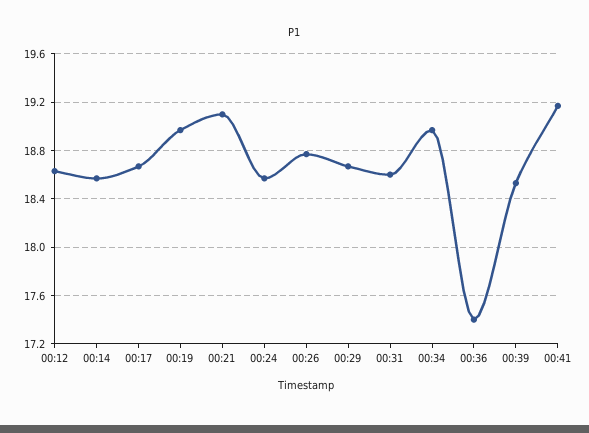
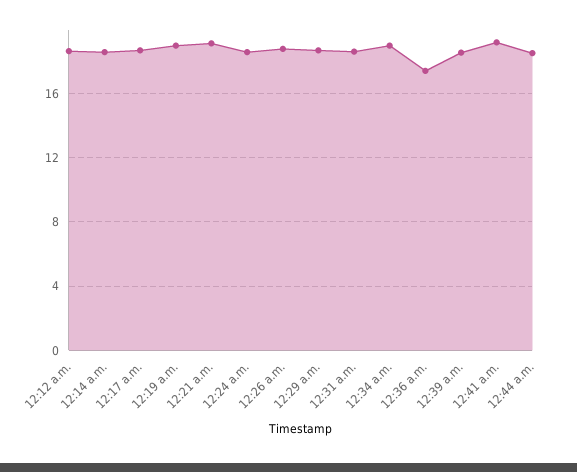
12:44 a.m.: none -> 18.5

